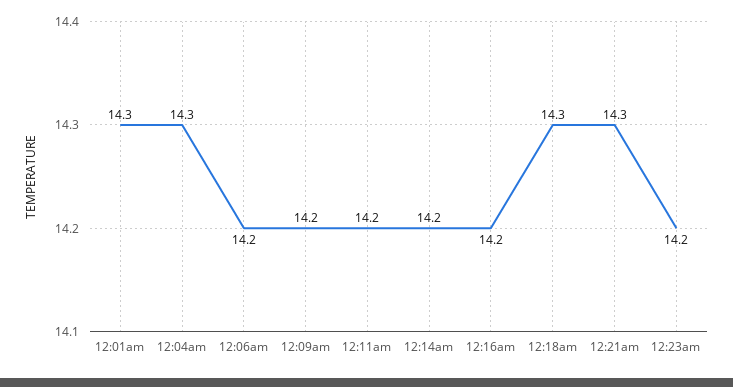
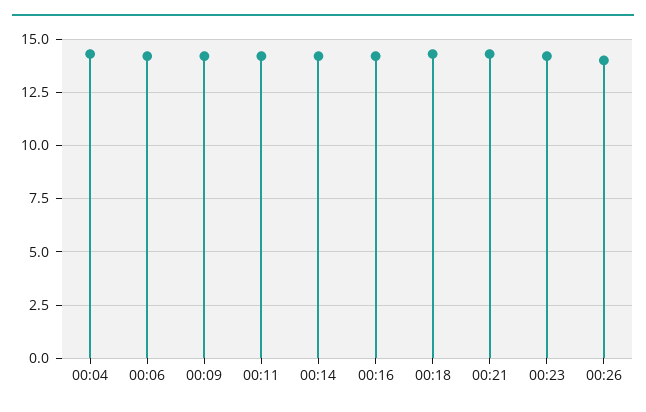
12:01am: 14.3 -> none
00:26: none -> 14

